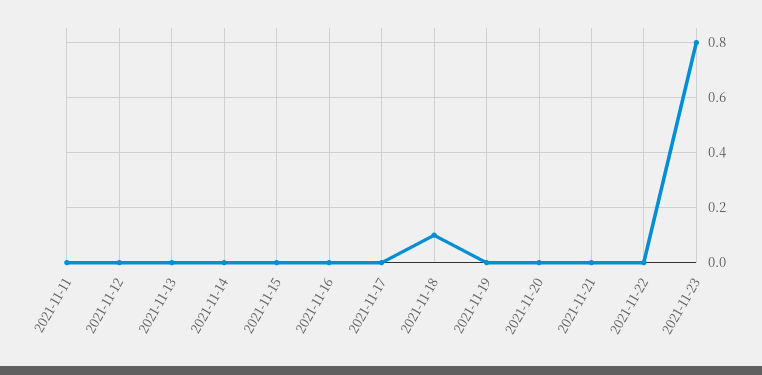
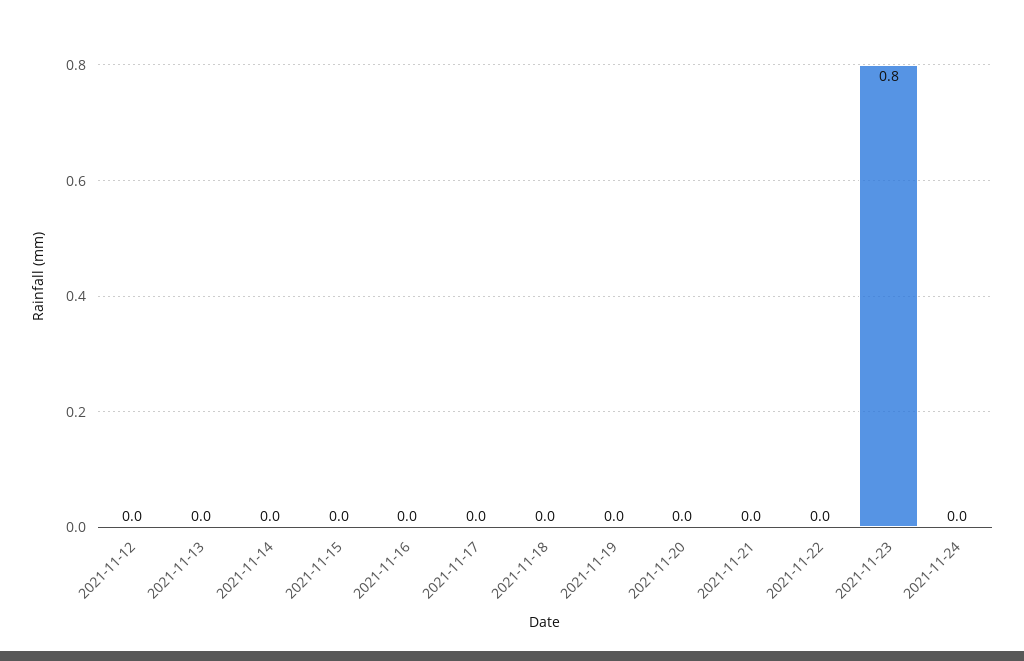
2021-11-11: 0 -> none
2021-11-18: 0.1 -> 0
2021-11-24: none -> 0

